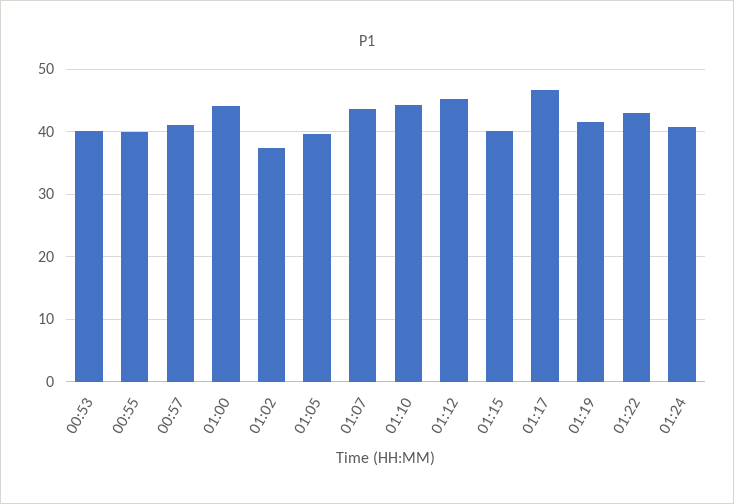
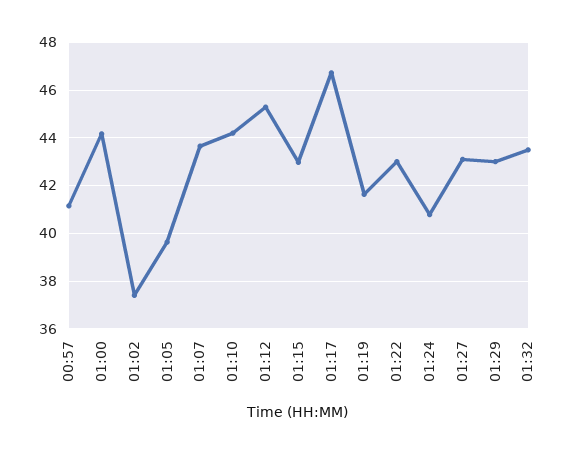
00:53: 40 -> none
00:55: 40 -> none
01:15: 40 -> 43
01:27: none -> 43
01:29: none -> 43
01:32: none -> 43.5

